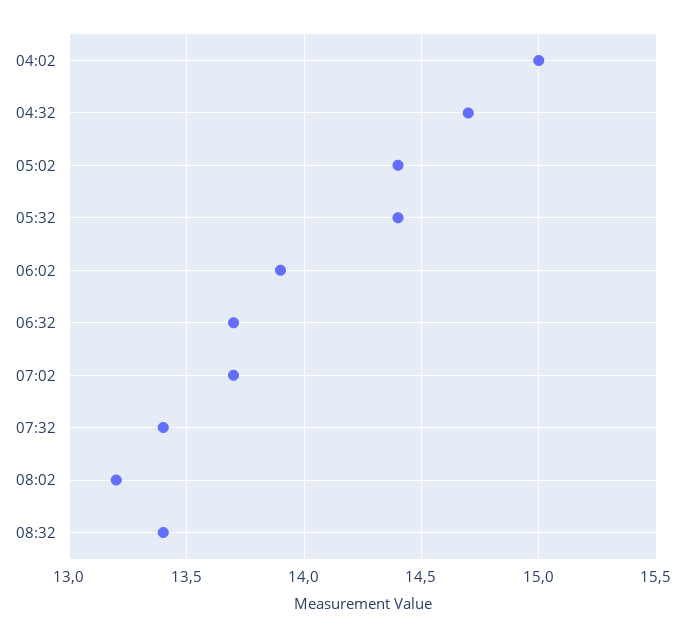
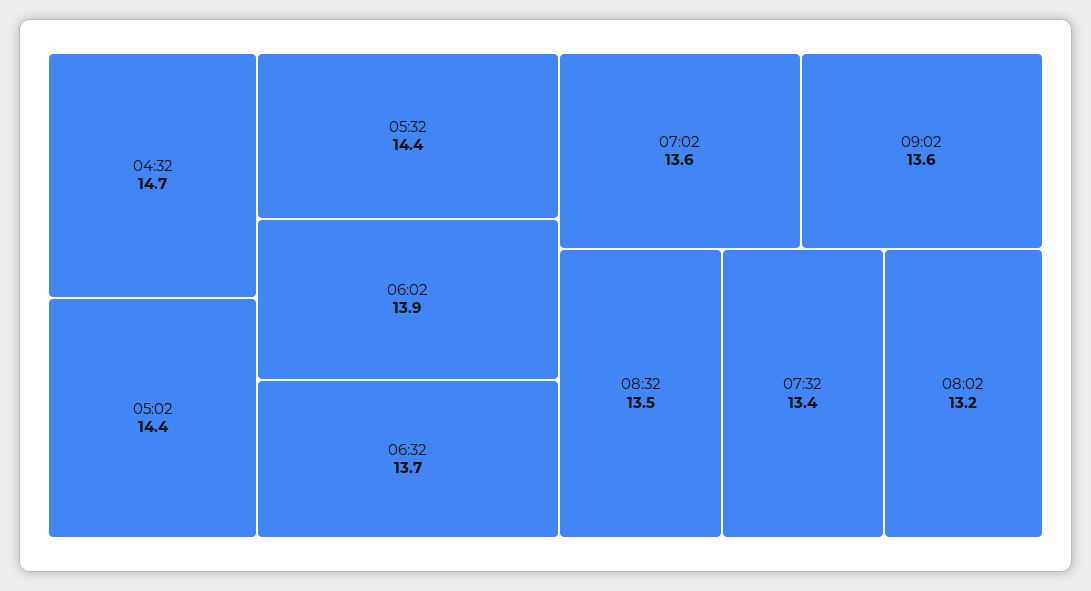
04:02: 15 -> none
07:02: 13.7 -> 13.6
08:32: 13.4 -> 13.5
09:02: none -> 13.6

